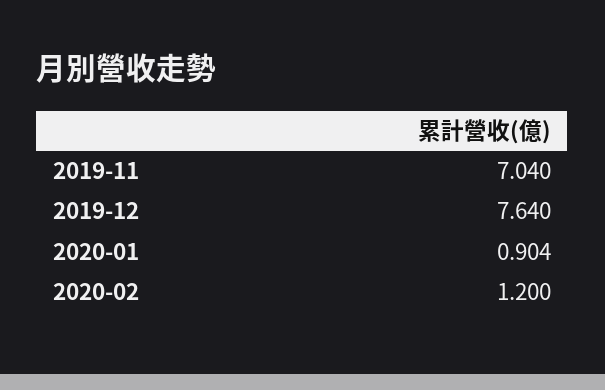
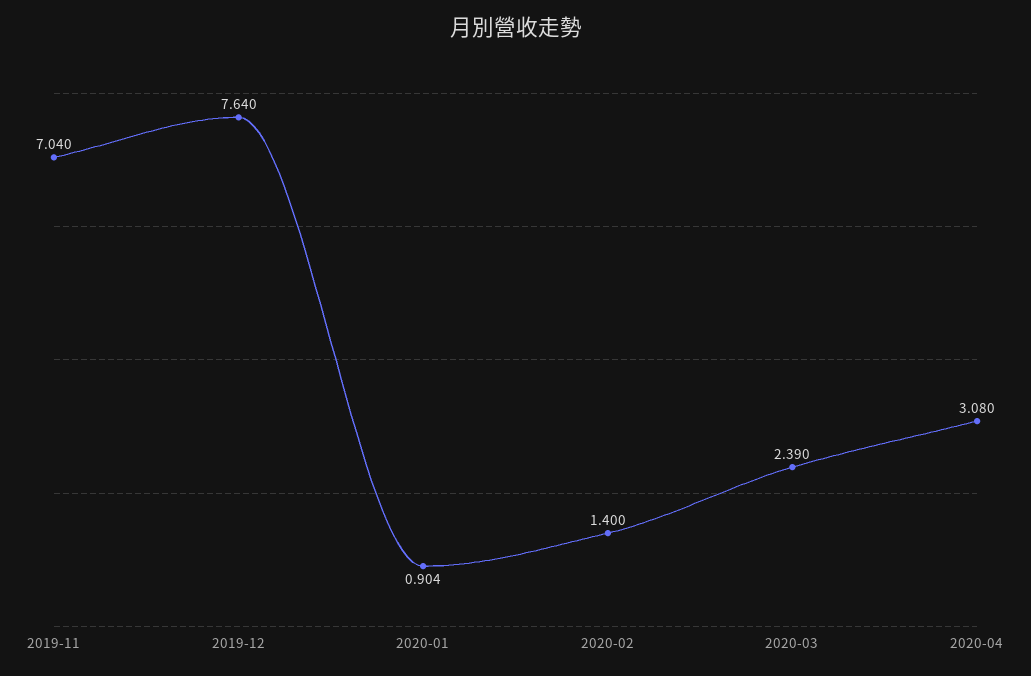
2020-02: 1.2 -> 1.4
2020-03: none -> 2.39
2020-04: none -> 3.08

